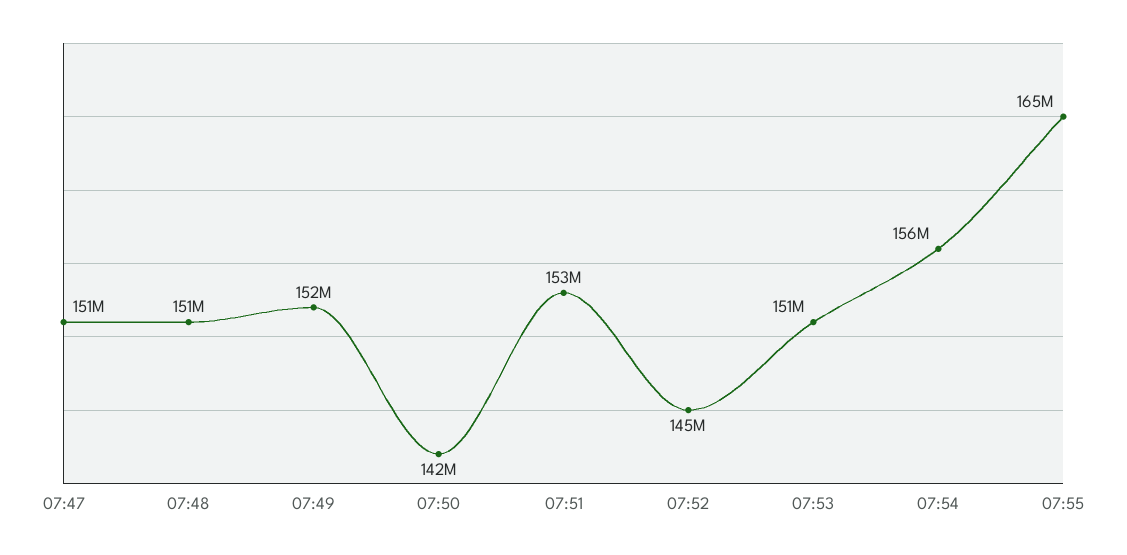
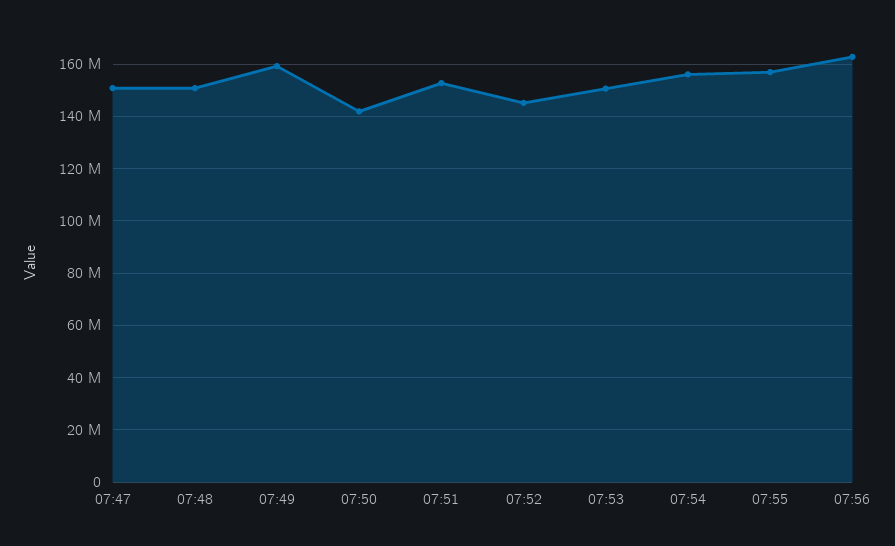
07:49: 152000000 -> 160000000
07:55: 165000000 -> 157500000
07:56: none -> 162500000

